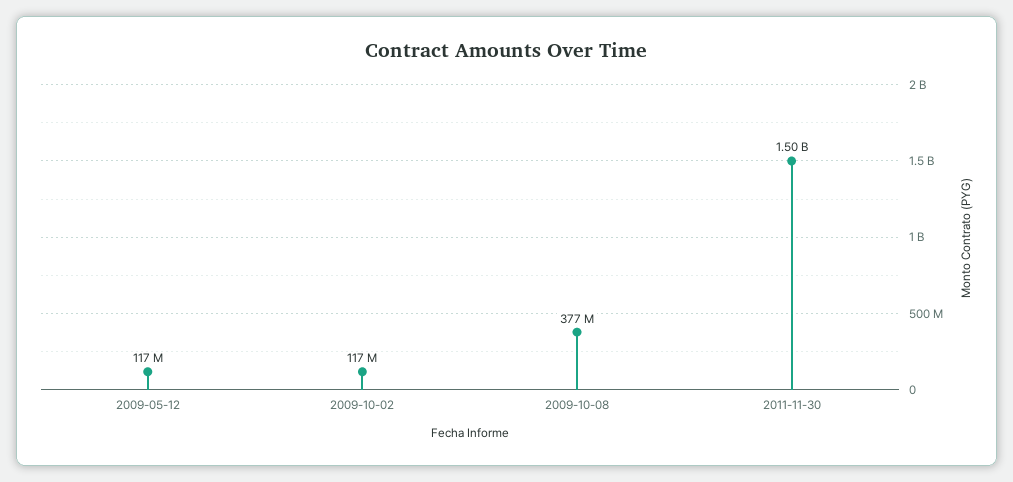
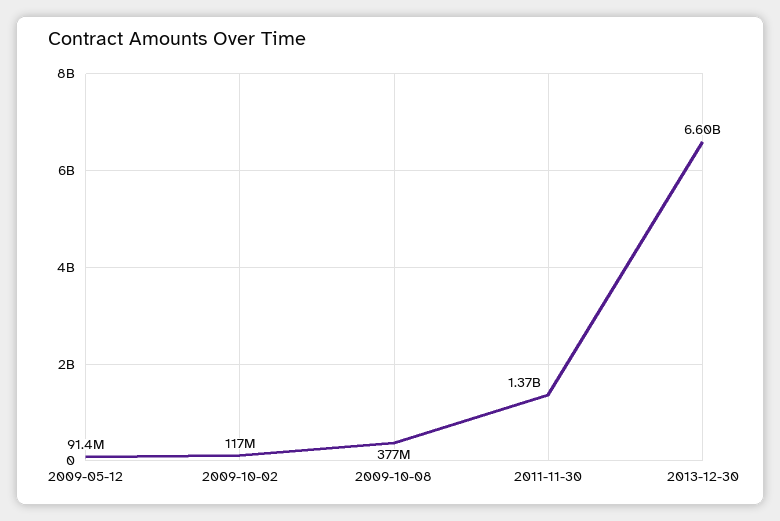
2009-05-12: 117000000 -> 91400000
2011-11-30: 1500000000 -> 1370000000
2013-12-30: none -> 6600000000

